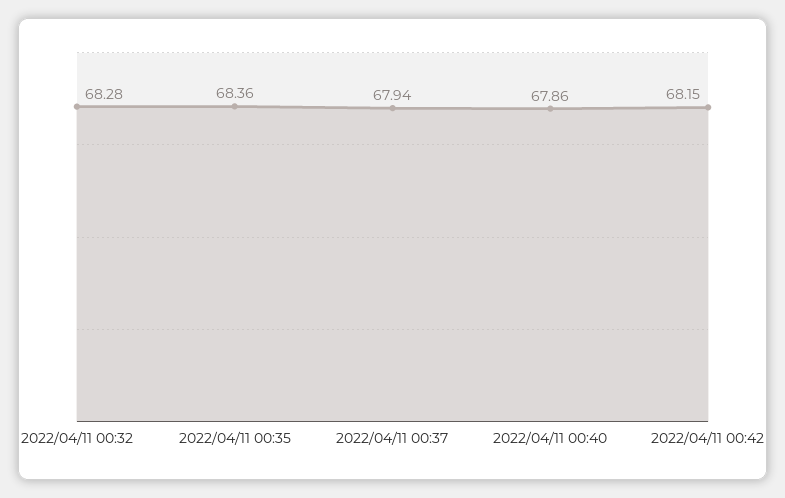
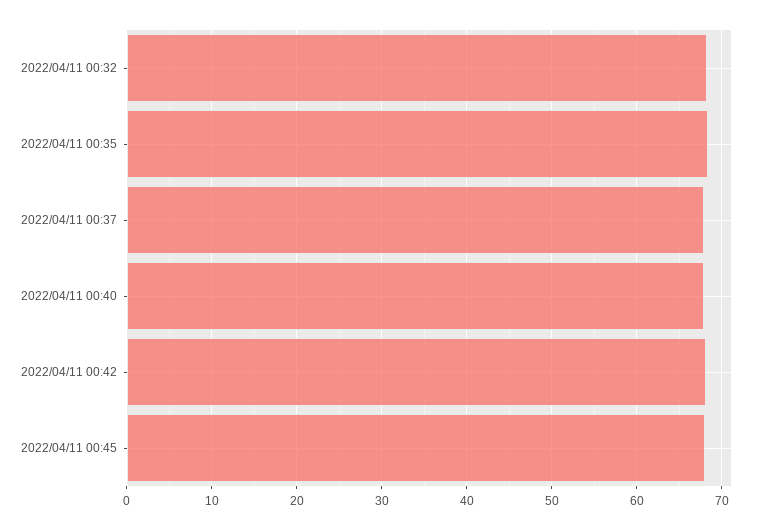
2022/04/11 00:45: none -> 68

